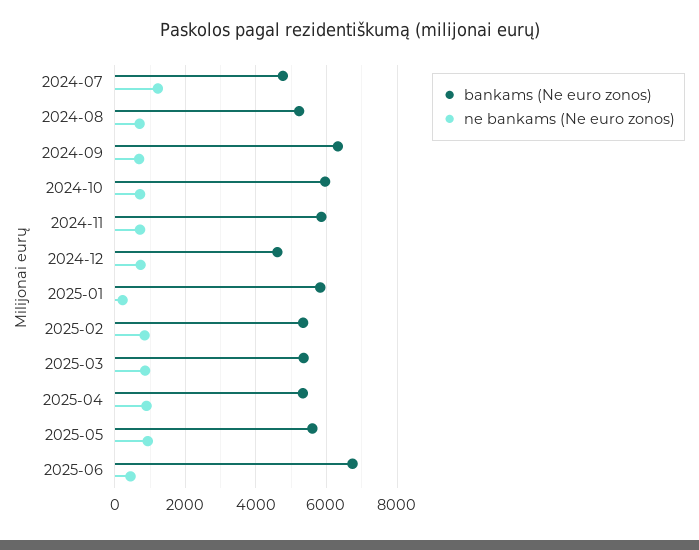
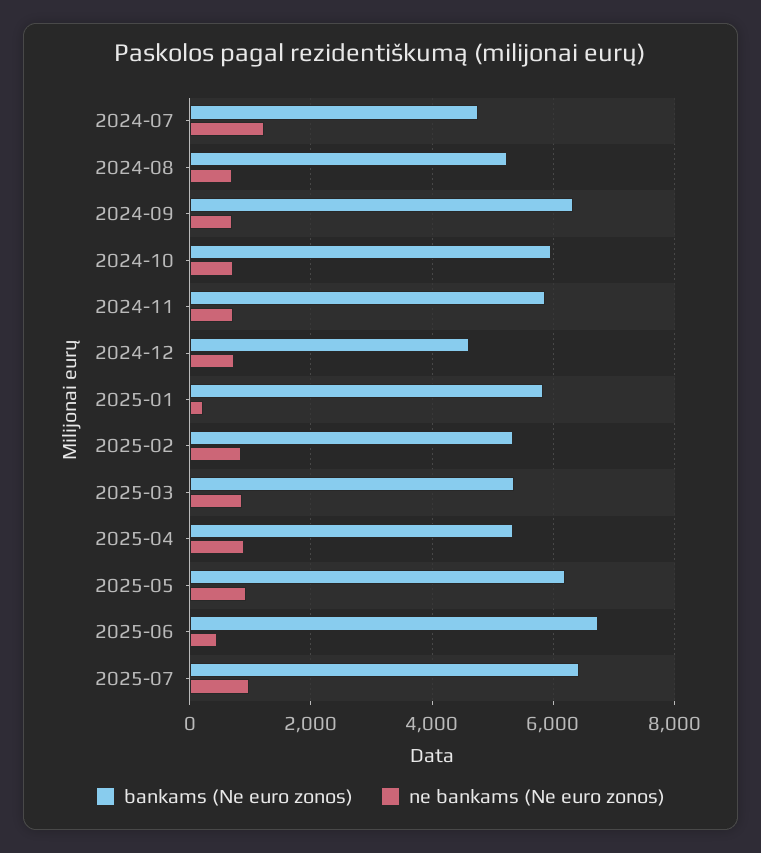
bankams (Ne euro zonos), 2025-05: 5600 -> 6200
bankams (Ne euro zonos), 2025-07: none -> 6400
ne bankams (Ne euro zonos), 2025-07: none -> 1000

